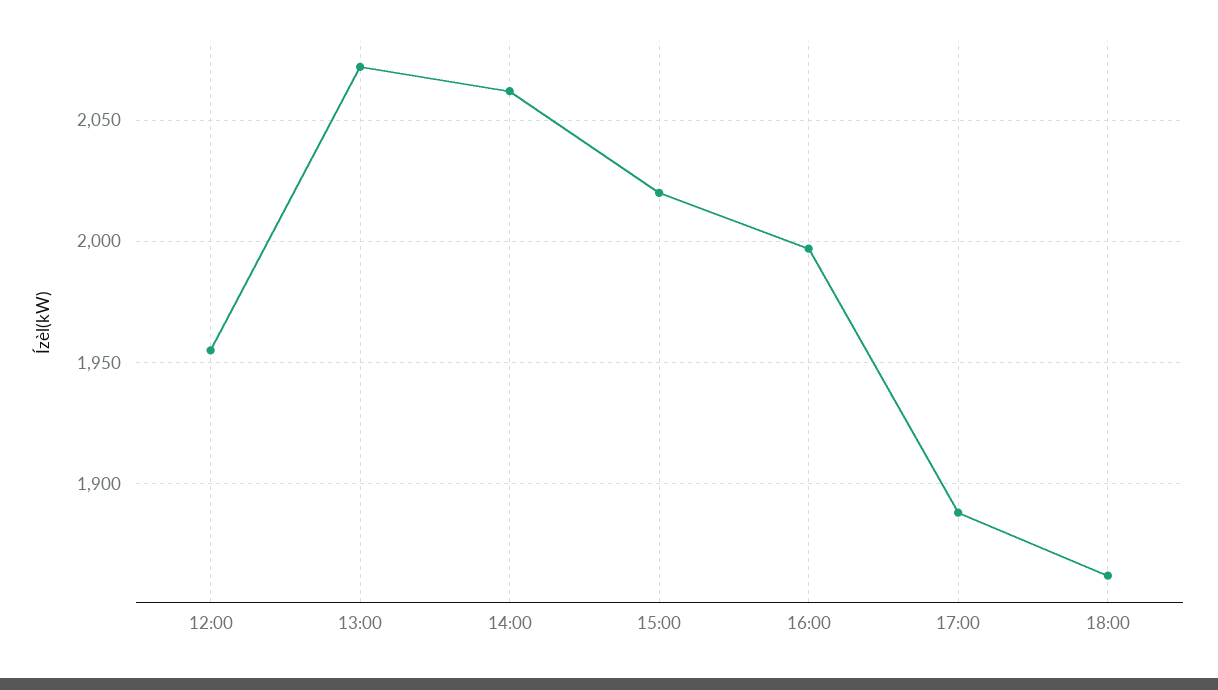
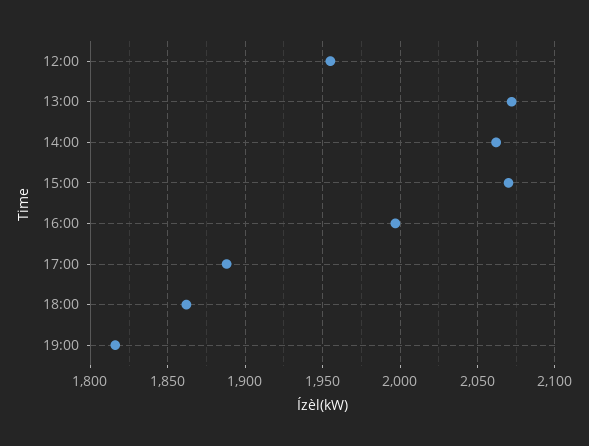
15:00: 2020 -> 2070
19:00: none -> 1815

